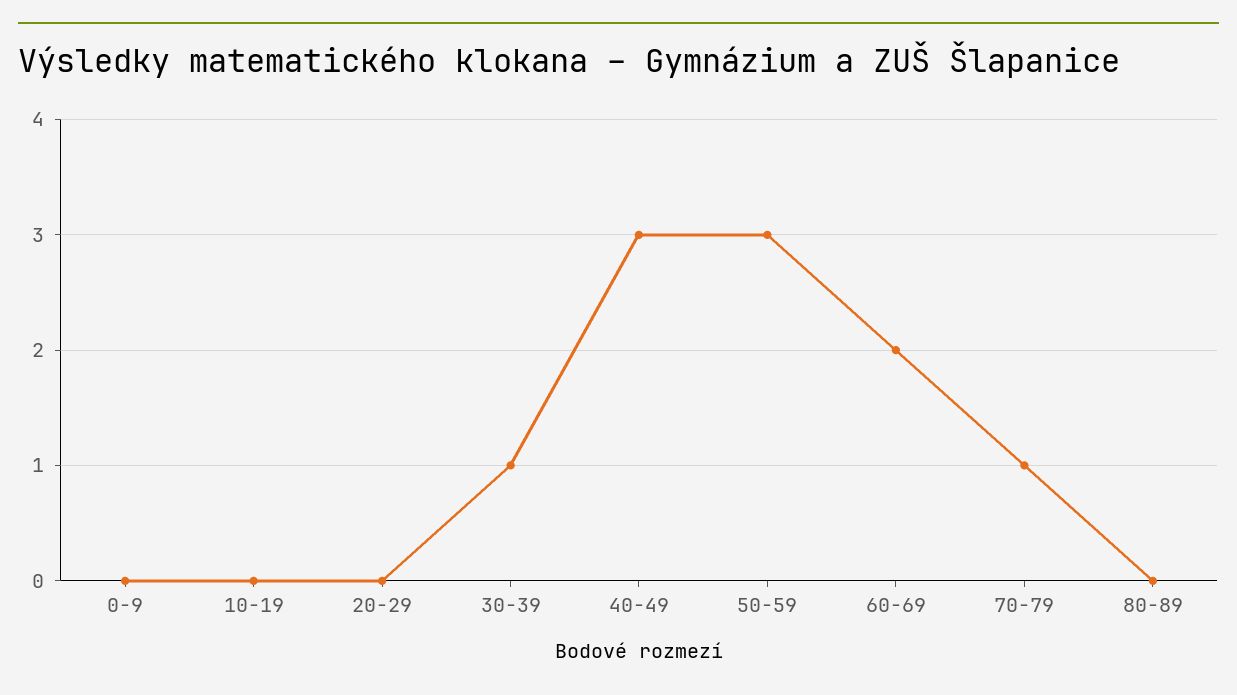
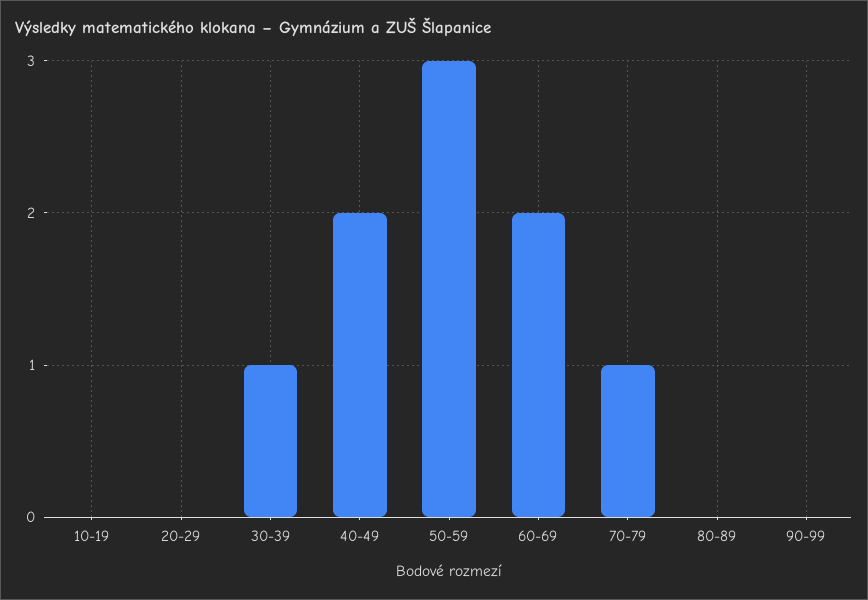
0-9: 0 -> none
40-49: 3 -> 2
90-99: none -> 0

